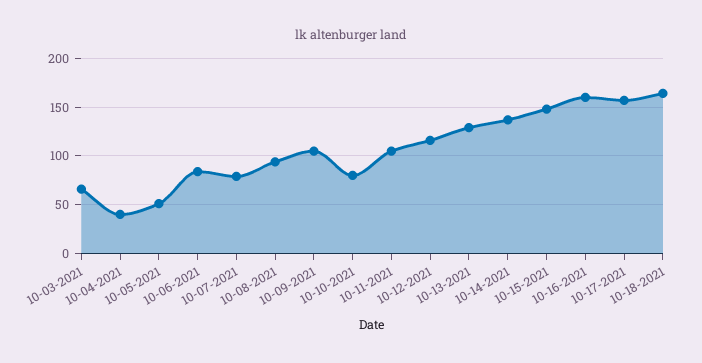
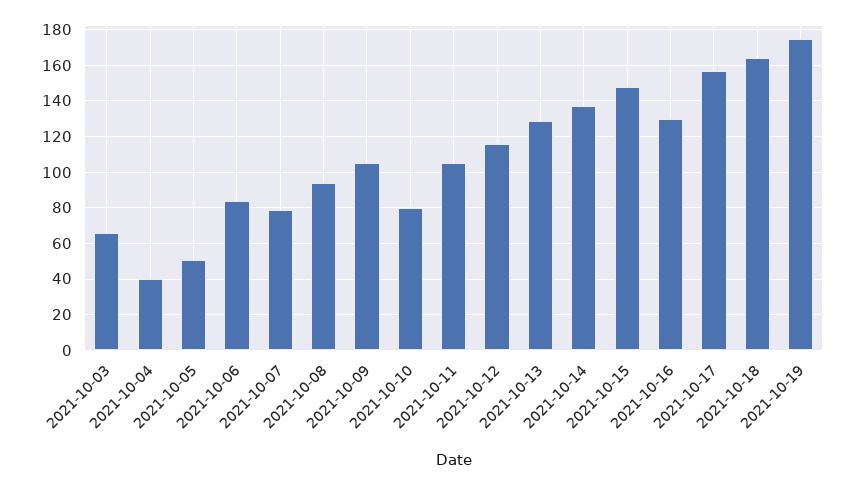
10-16-2021: 160 -> 130
2021-10-19: none -> 175

